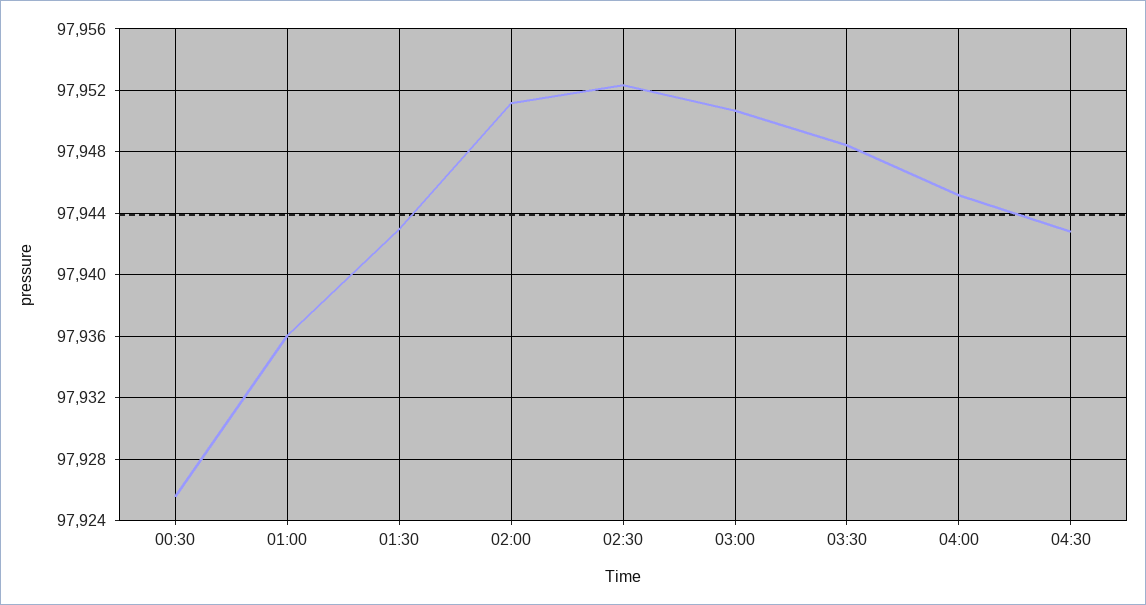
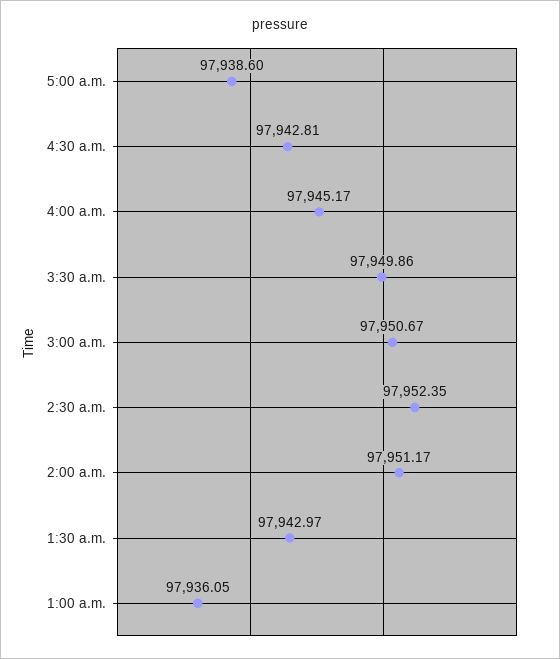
00:30: 97925.5 -> none
03:30: 97948.5 -> 97949.86
5:00 a.m.: none -> 97938.6

